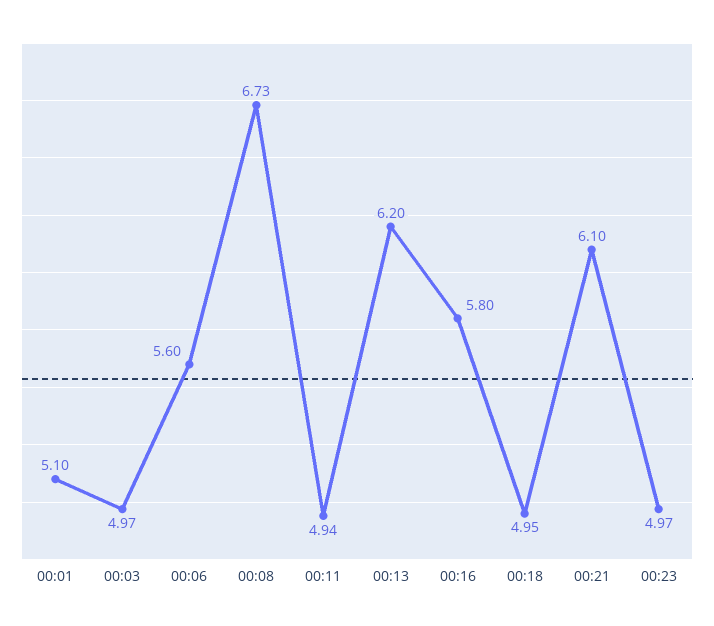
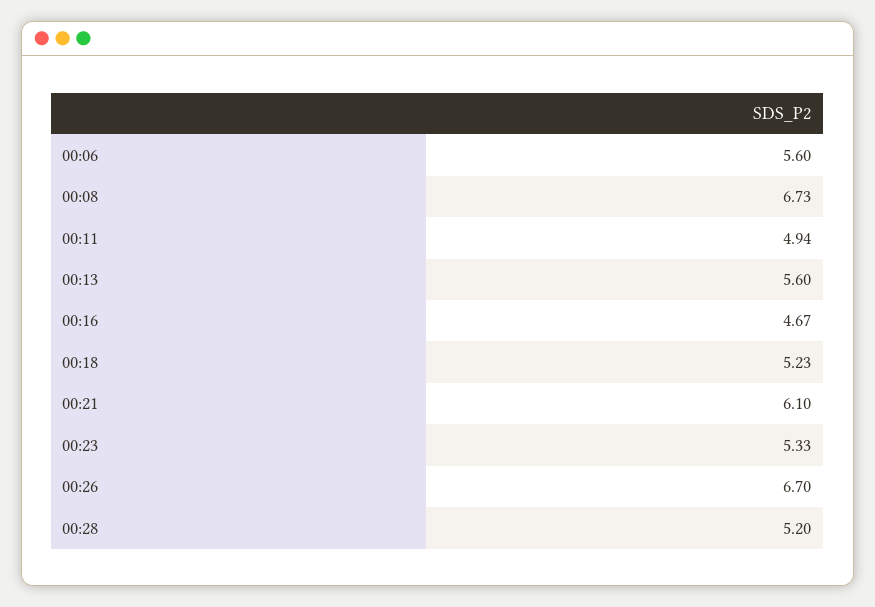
00:01: 5.1 -> none
00:03: 4.97 -> none
00:13: 6.2 -> 5.6
00:16: 5.8 -> 4.67
00:18: 4.95 -> 5.23
00:23: 4.97 -> 5.33
00:26: none -> 6.7
00:28: none -> 5.2

